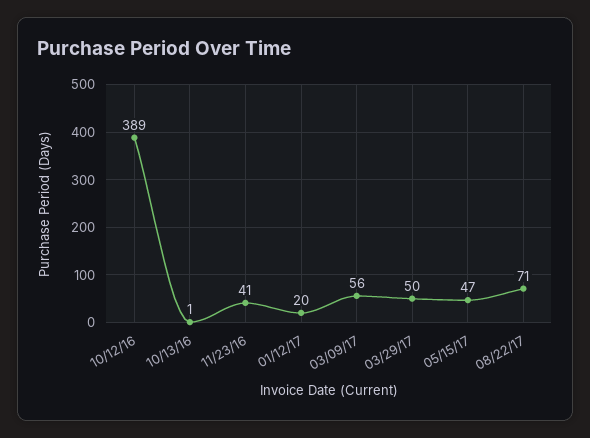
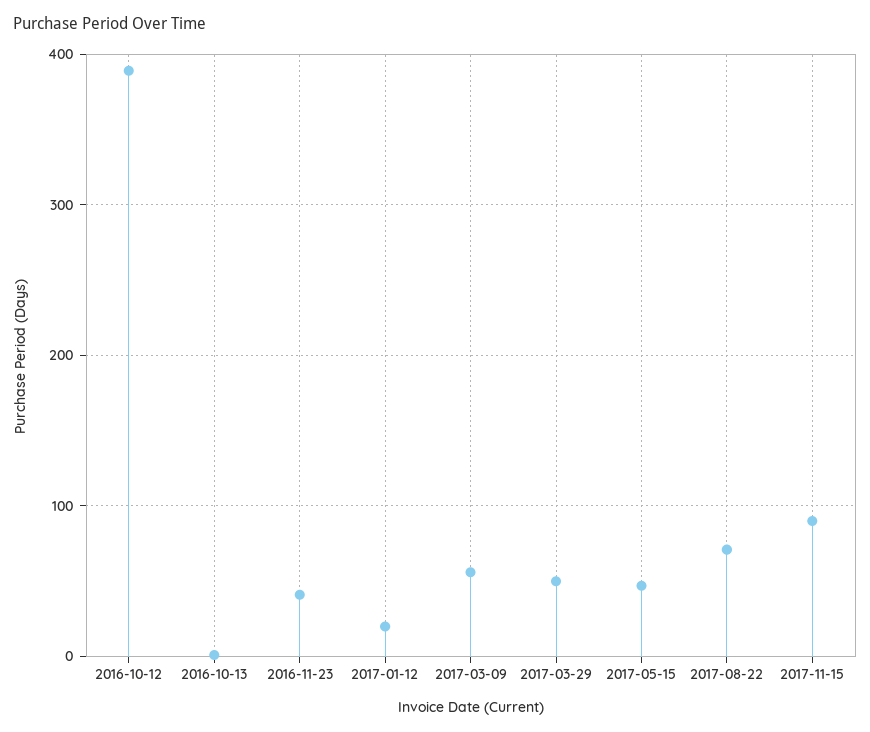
2017-11-15: none -> 90

